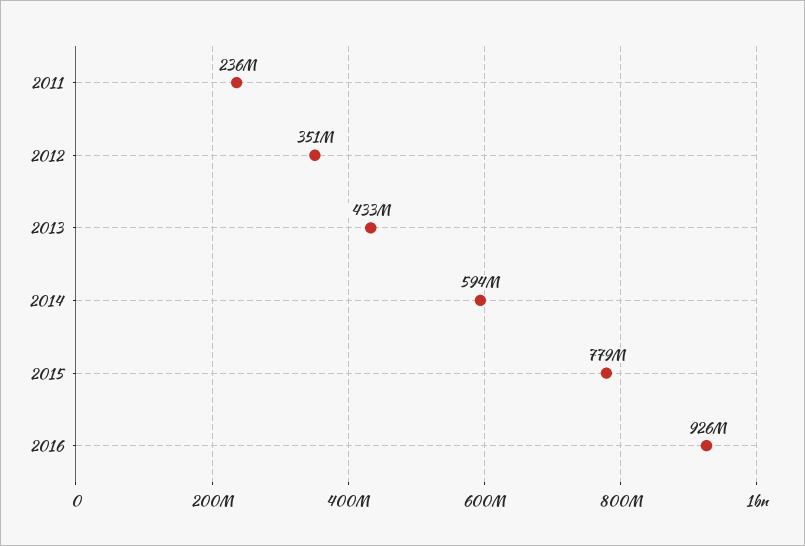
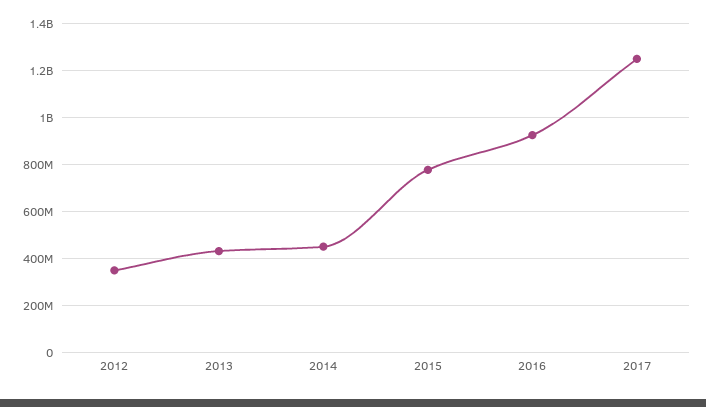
2011: 236000000 -> none
2014: 594000000 -> 450000000
2017: none -> 1250000000

